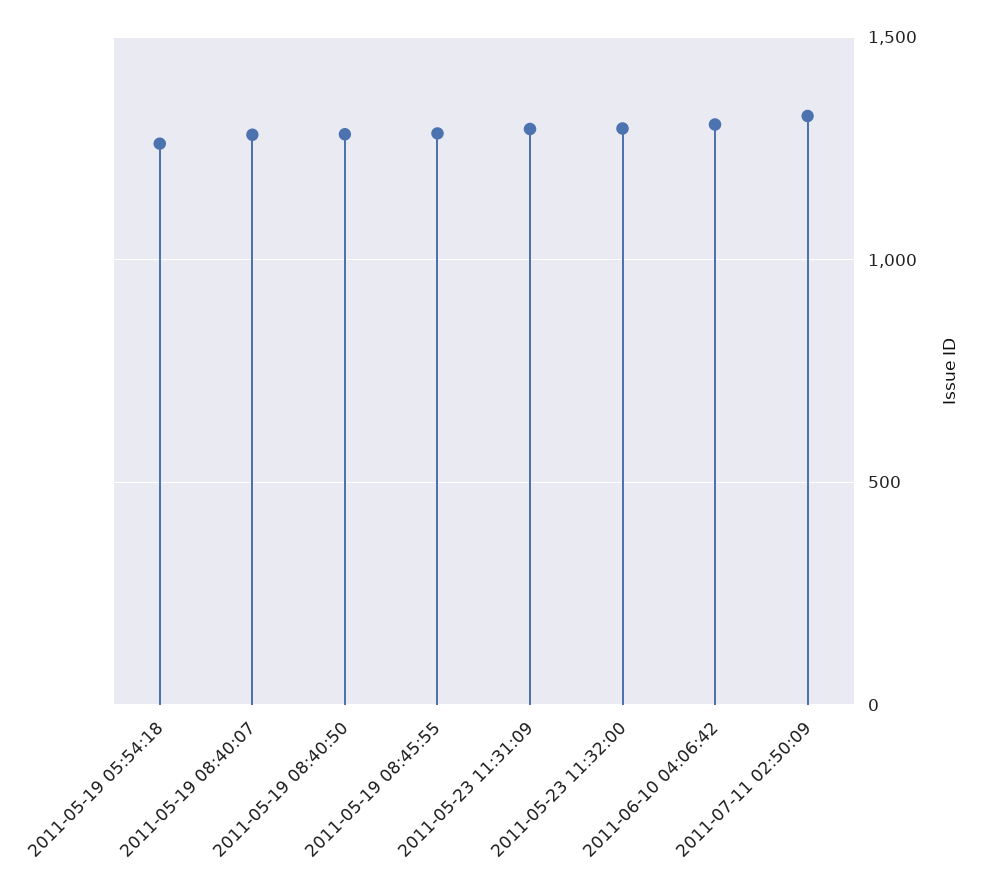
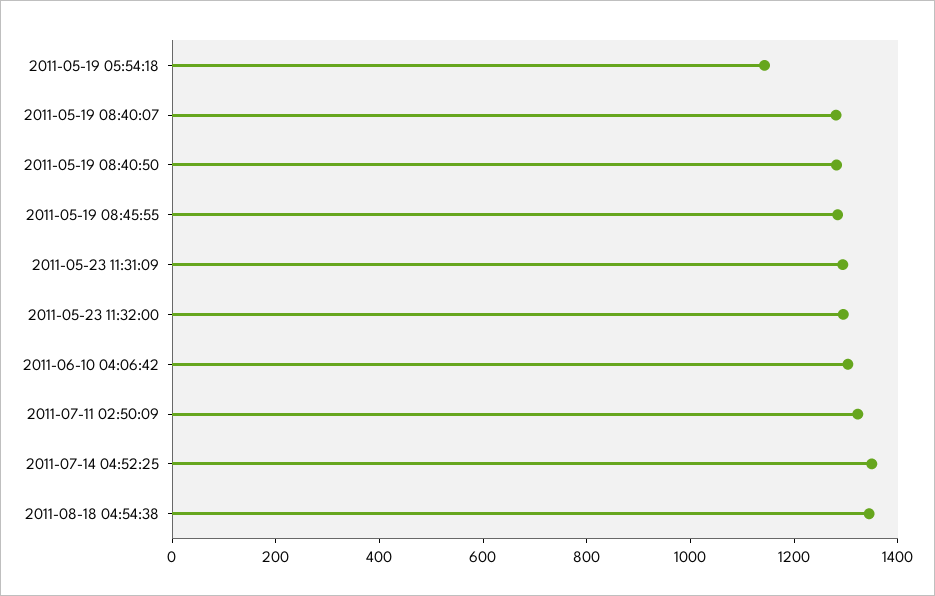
2011-05-19 05:54:18: 1250 -> 1150
2011-07-14 04:52:25: none -> 1350
2011-08-18 04:54:38: none -> 1350

